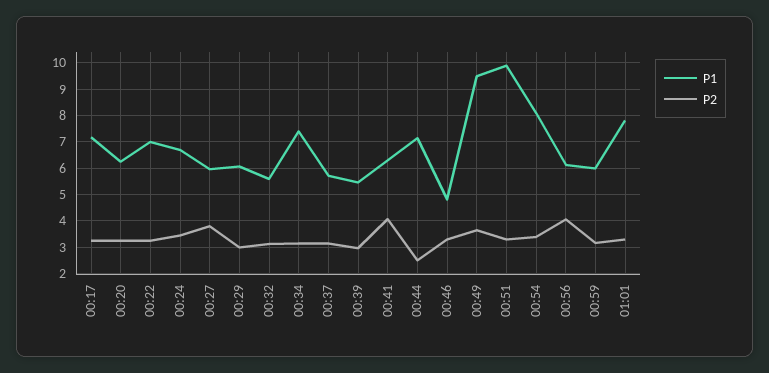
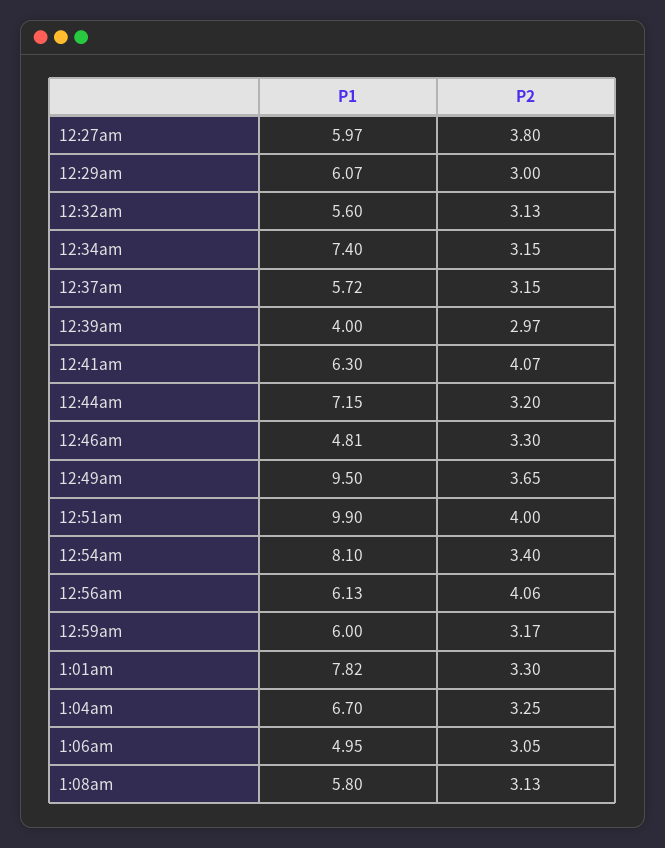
P1, 00:17: 7.25 -> none
P2, 00:17: 3.25 -> none
P1, 00:20: 6.25 -> none
P2, 00:20: 3.25 -> none
P1, 00:22: 7 -> none
P2, 00:22: 3.25 -> none
P1, 00:24: 6.75 -> none
P2, 00:24: 3.5 -> none
P1, 00:39: 5.5 -> 4
P2, 00:44: 2.5 -> 3.2
P2, 00:51: 3.25 -> 4
P1, 1:04am: none -> 6.7
P2, 1:04am: none -> 3.25
P1, 1:06am: none -> 4.95
P2, 1:06am: none -> 3.05
P1, 1:08am: none -> 5.8
P2, 1:08am: none -> 3.13

